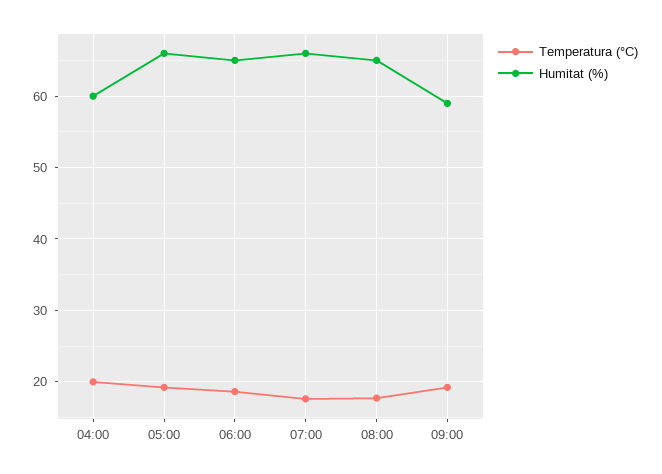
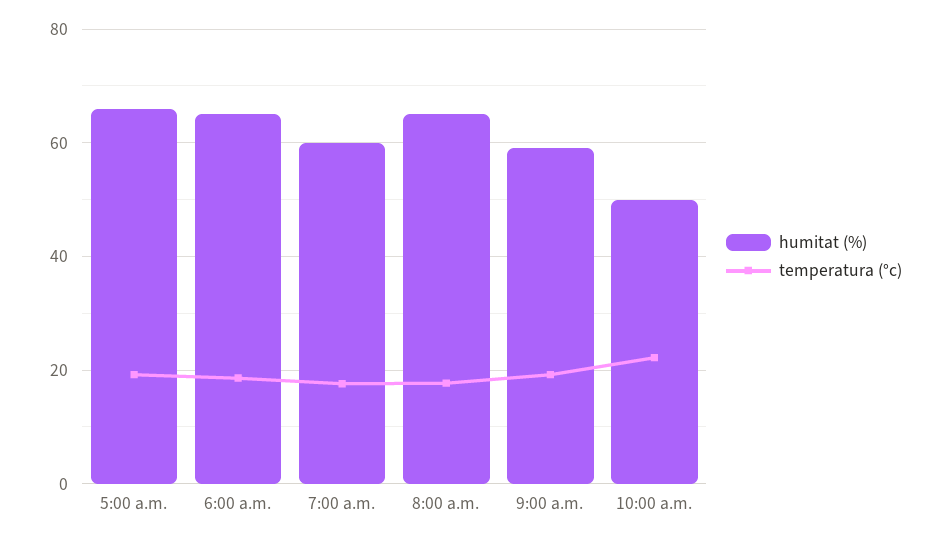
Temperatura (°C), 04:00: 20 -> none
Humitat (%), 04:00: 60 -> none
Humitat (%), 07:00: 66 -> 60
Humitat (%), 10:00 a.m.: none -> 50
Temperatura (°C), 10:00 a.m.: none -> 22

